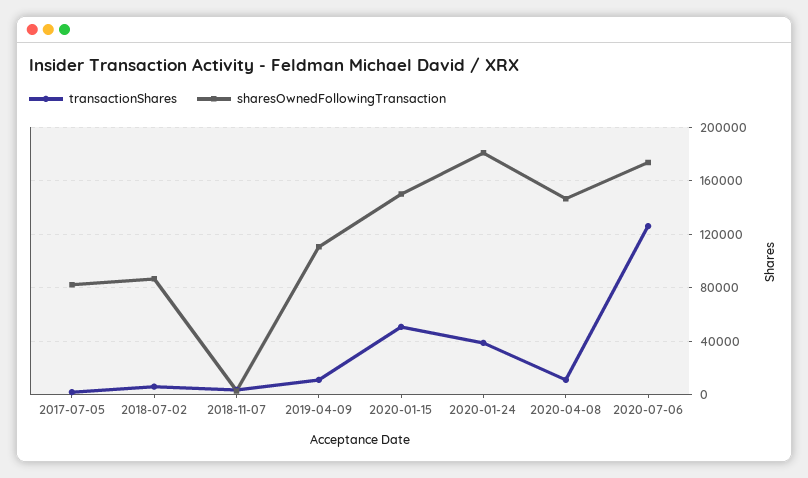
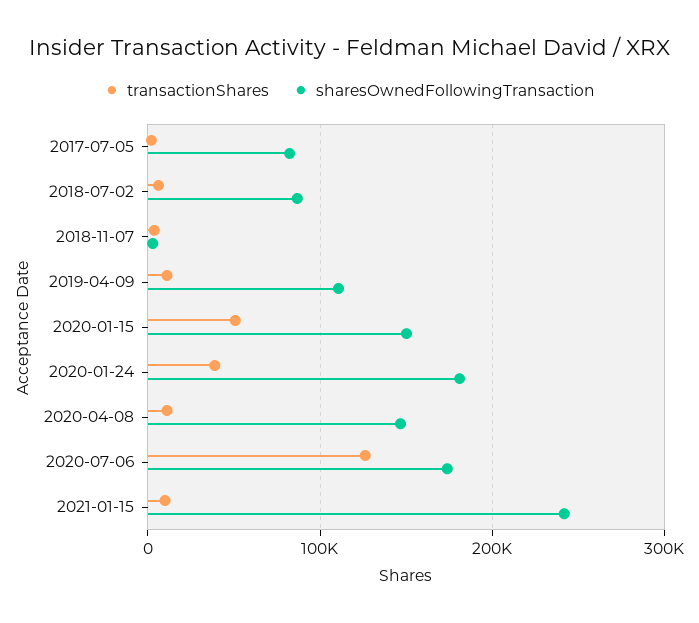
transactionShares, 2021-01-15: none -> 10000
sharesOwnedFollowingTransaction, 2021-01-15: none -> 240000

